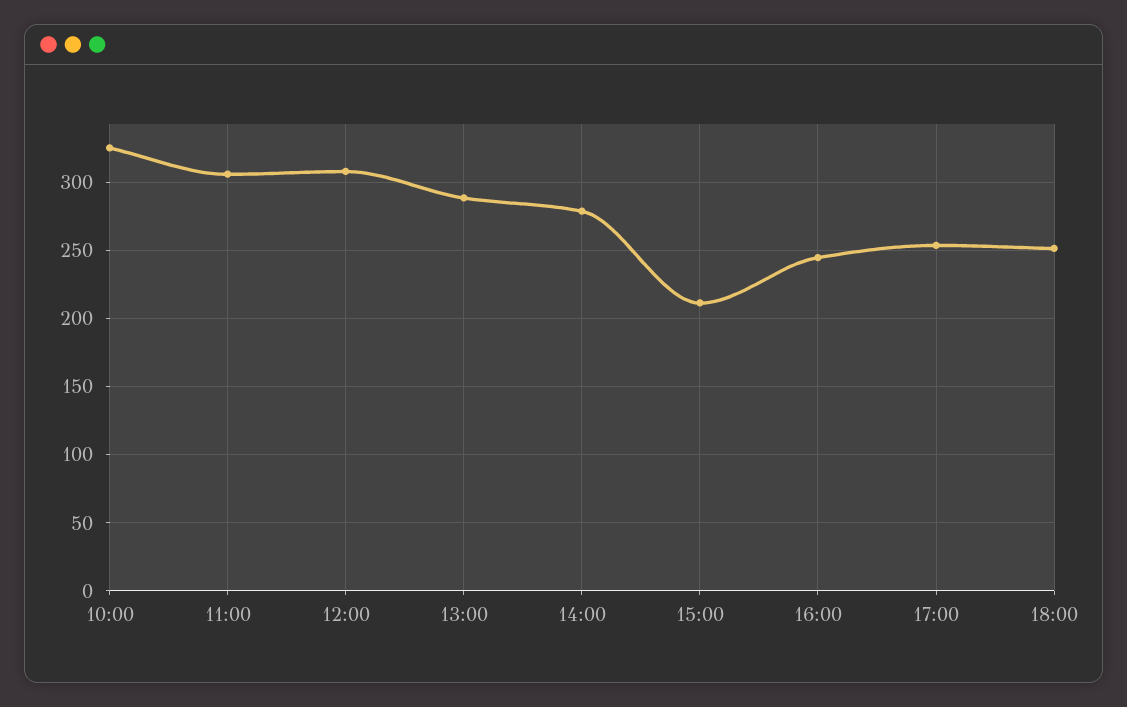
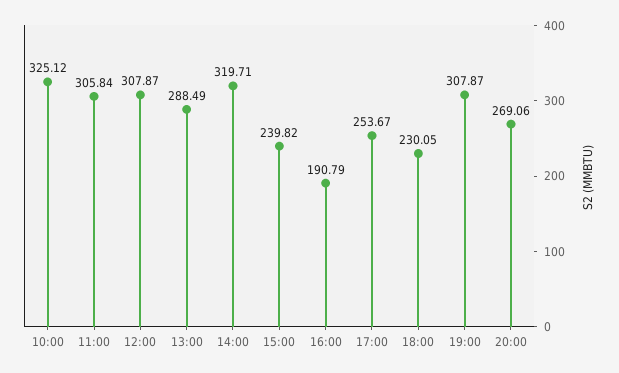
14:00: 280 -> 319.71
15:00: 210 -> 239.82
16:00: 245 -> 190.79
18:00: 250 -> 230.05
19:00: none -> 307.87
20:00: none -> 269.06

